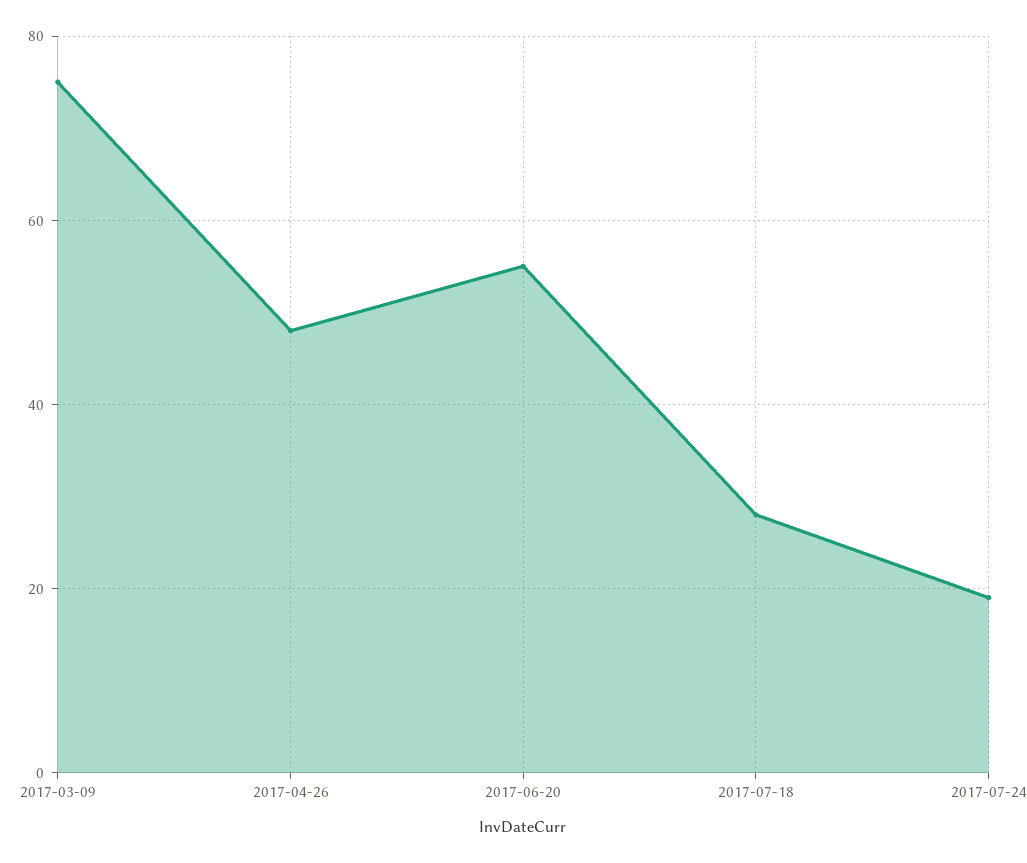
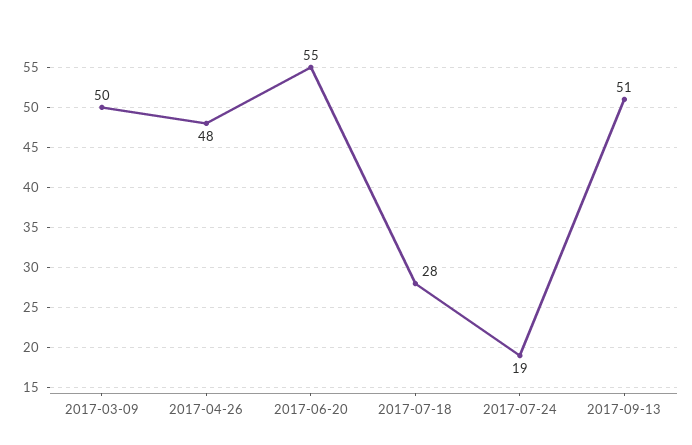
2017-03-09: 75 -> 50
2017-09-13: none -> 51

